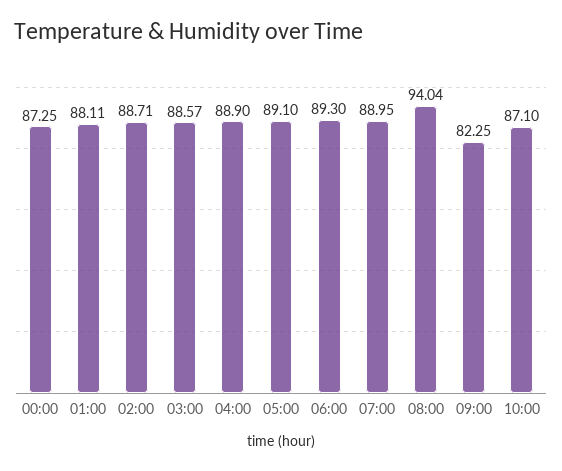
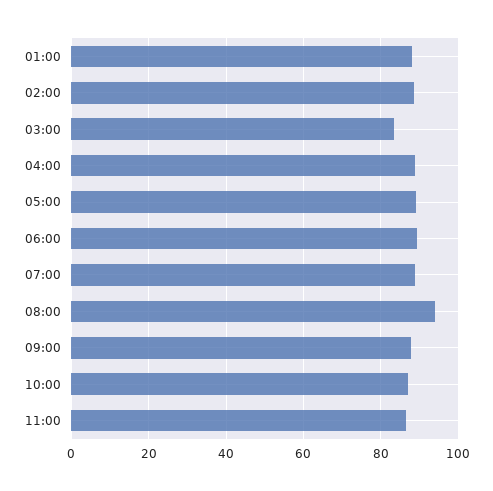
00:00: 87.25 -> none
03:00: 88.57 -> 84
09:00: 82.25 -> 88
11:00: none -> 86

